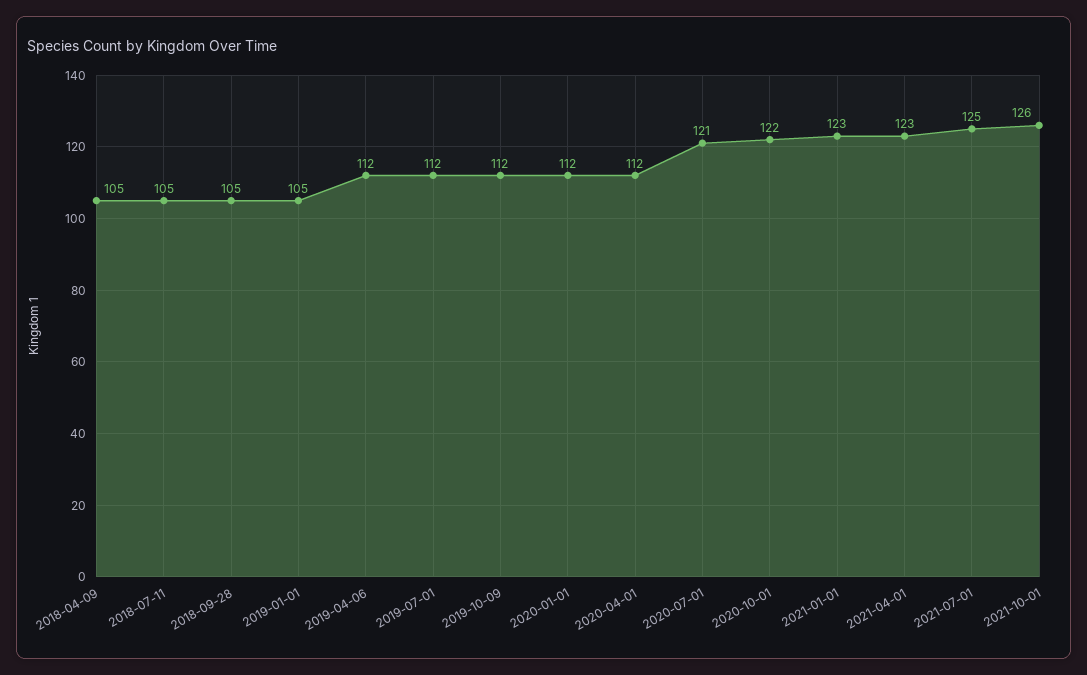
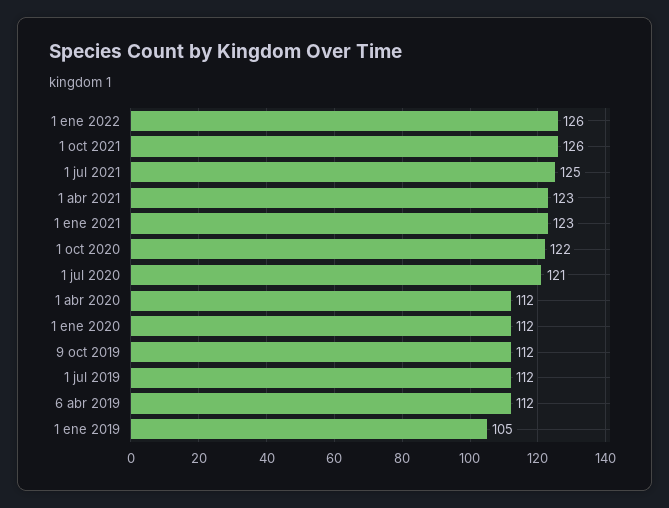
2018-04-09: 105 -> none
2018-07-11: 105 -> none
2018-09-28: 105 -> none
1 ene 2022: none -> 126

